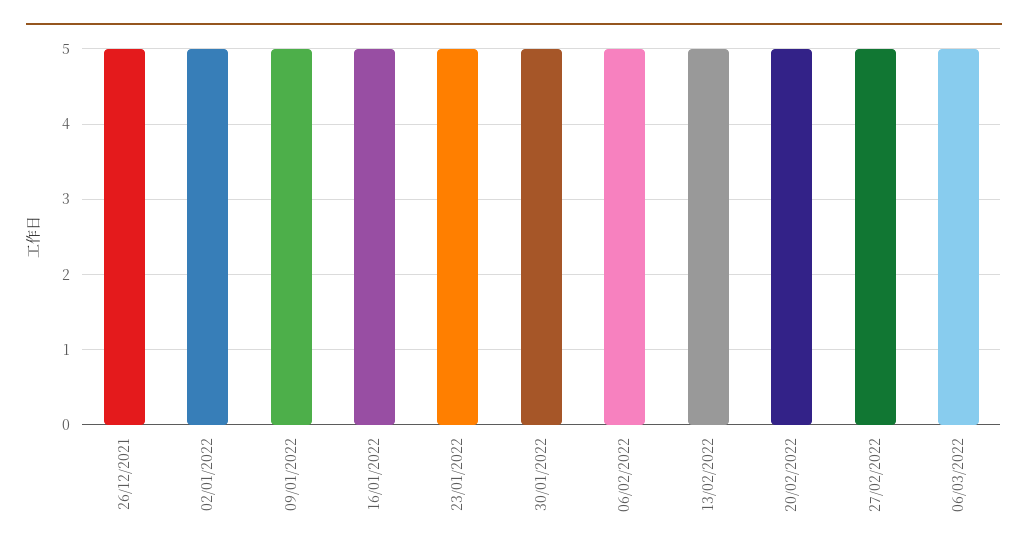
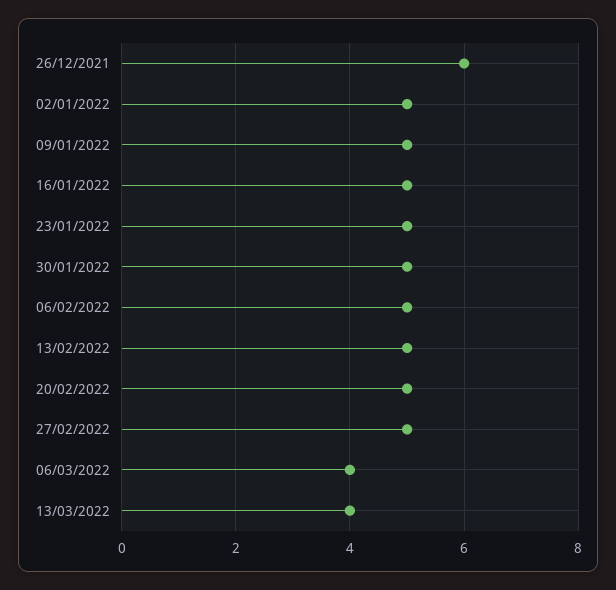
26/12/2021: 5 -> 6
06/03/2022: 5 -> 4
13/03/2022: none -> 4

